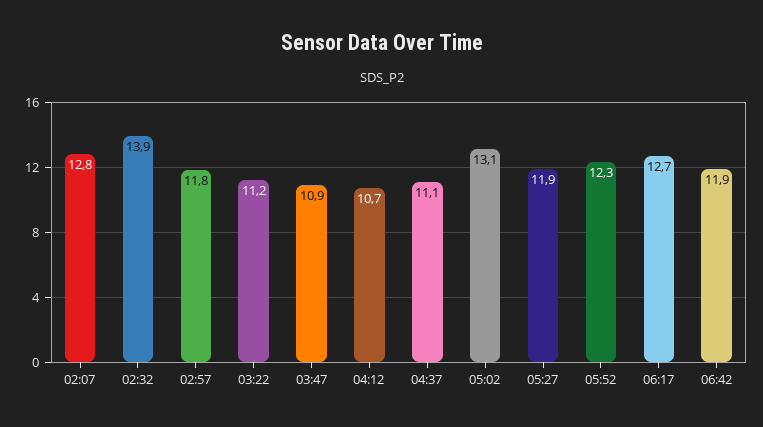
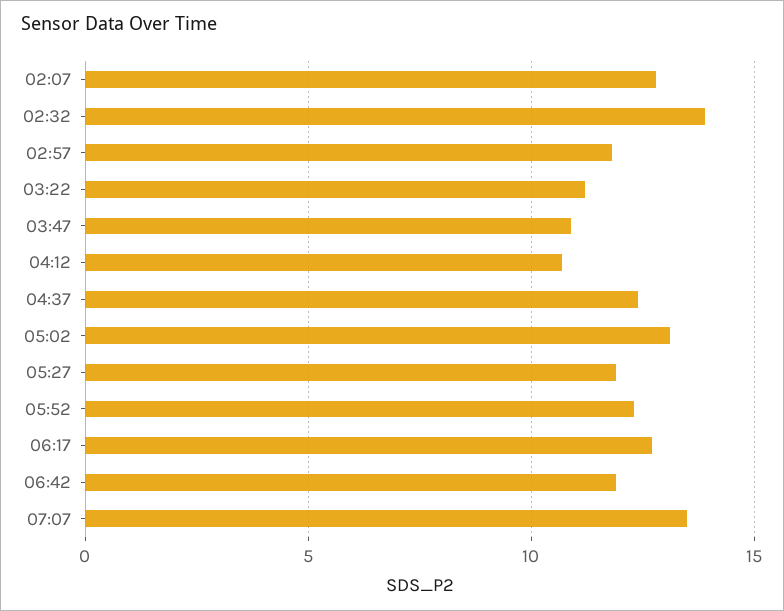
04:37: 11.1 -> 12.5
07:07: none -> 13.5

